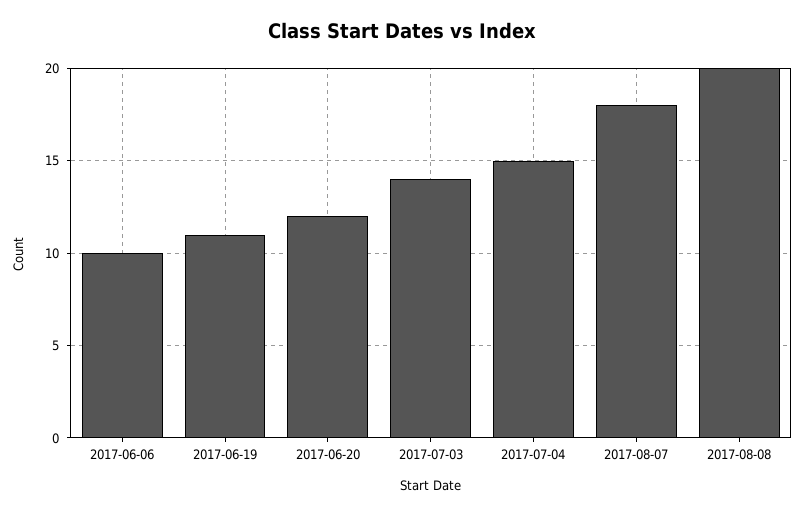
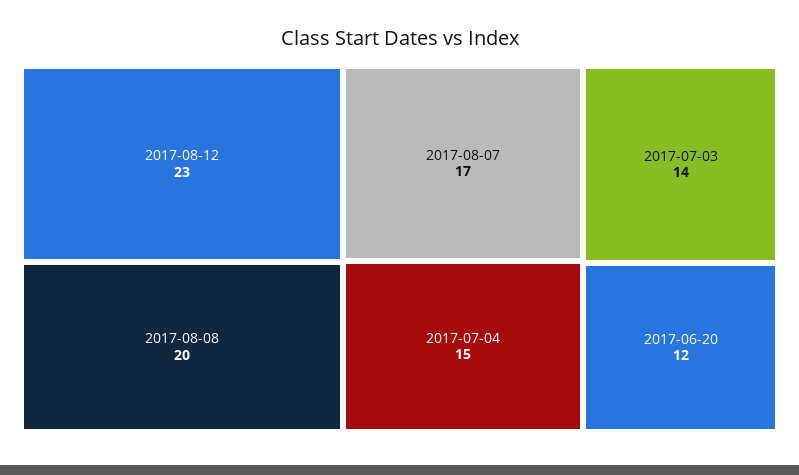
2017-06-06: 10 -> none
2017-06-19: 11 -> none
2017-08-07: 18 -> 17
2017-08-12: none -> 23

